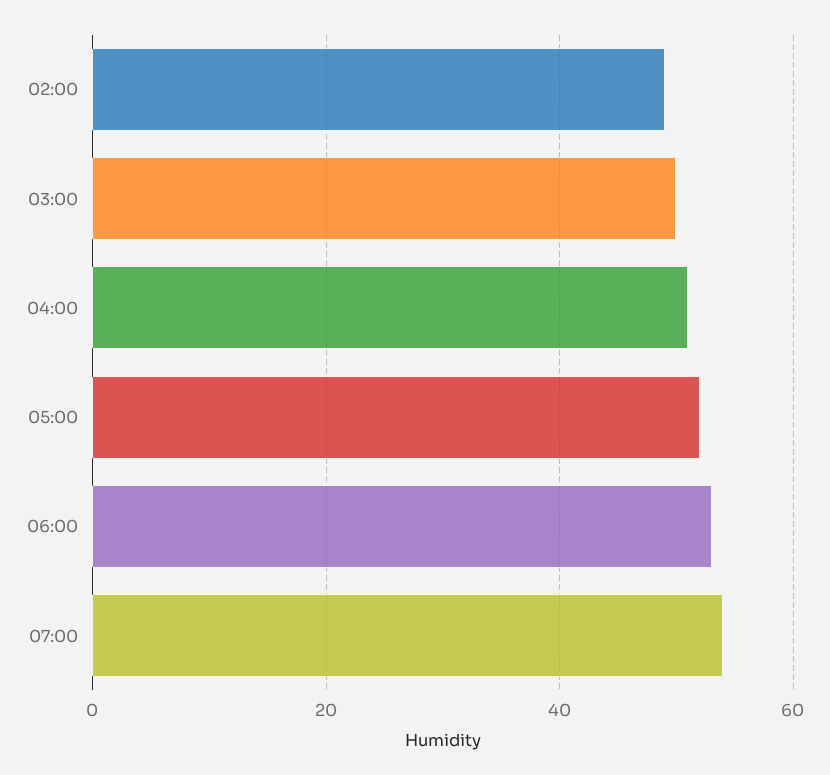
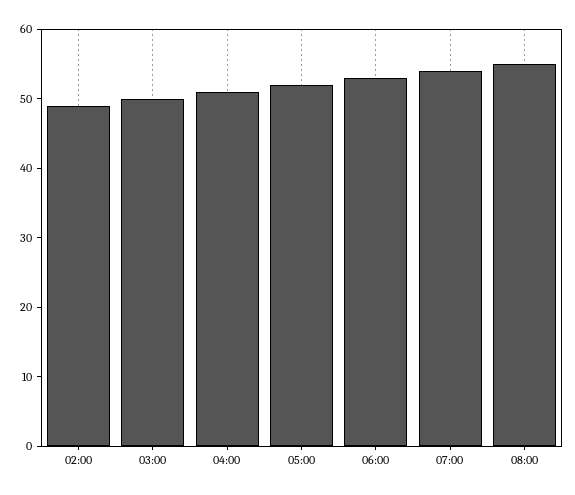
08:00: none -> 55

